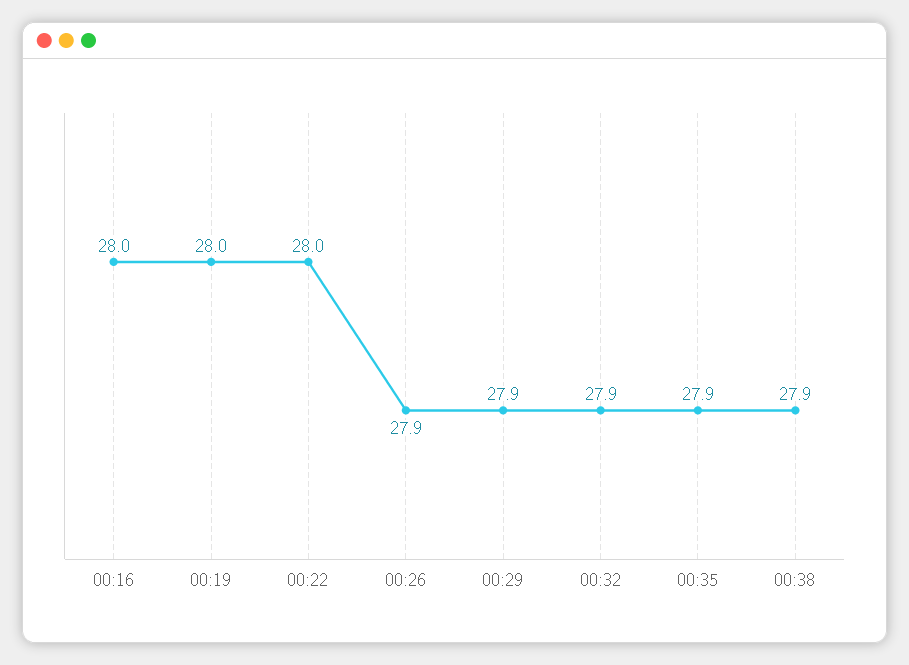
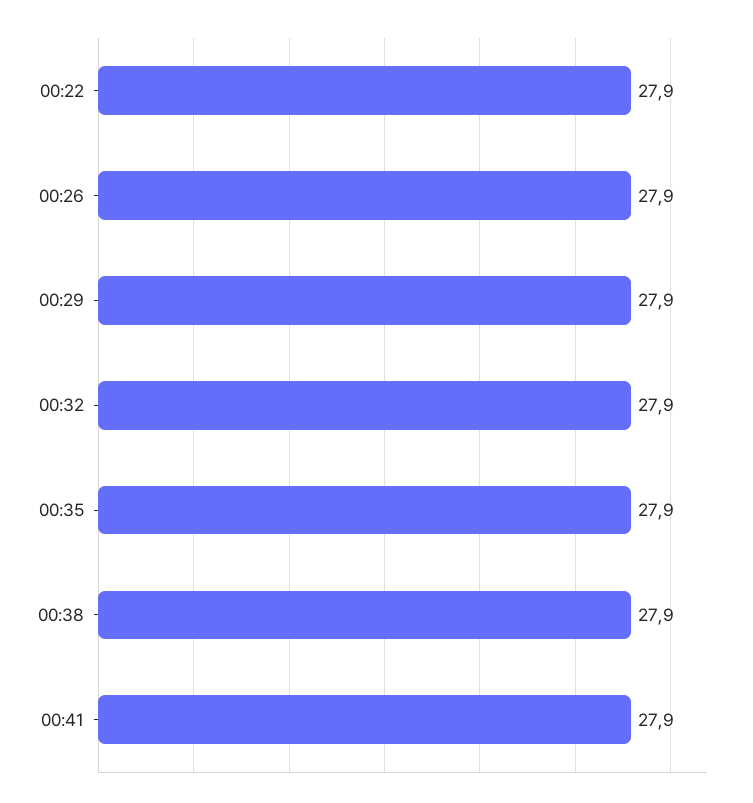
00:16: 28 -> none
00:19: 28 -> none
00:22: 28 -> 27.9
00:41: none -> 27.9

